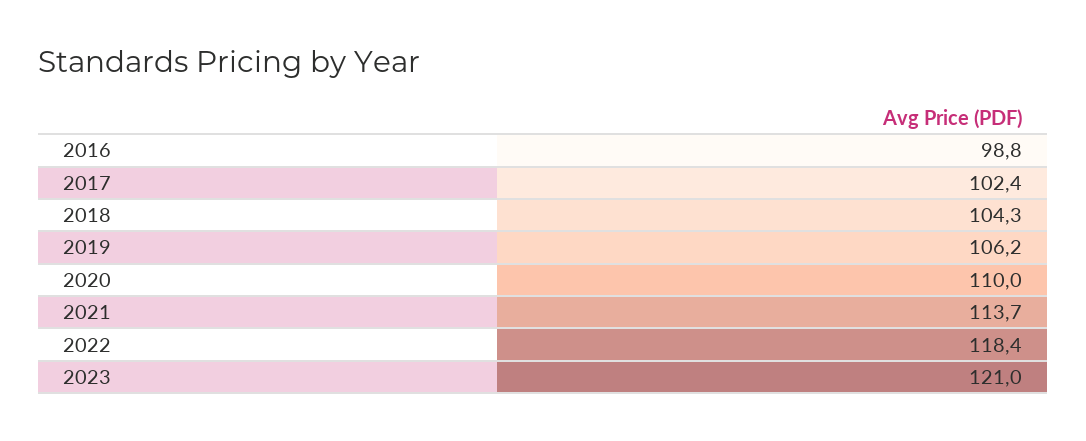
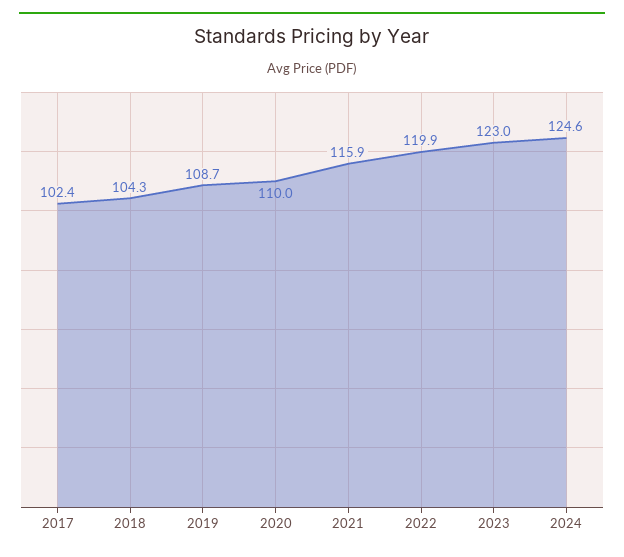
2016: 98.8 -> none
2019: 106.2 -> 108.7
2021: 113.7 -> 115.9
2022: 118.4 -> 119.9
2023: 121 -> 123
2024: none -> 124.6

